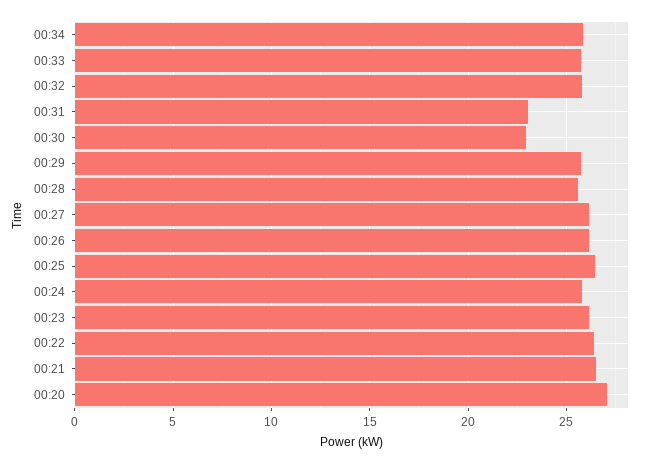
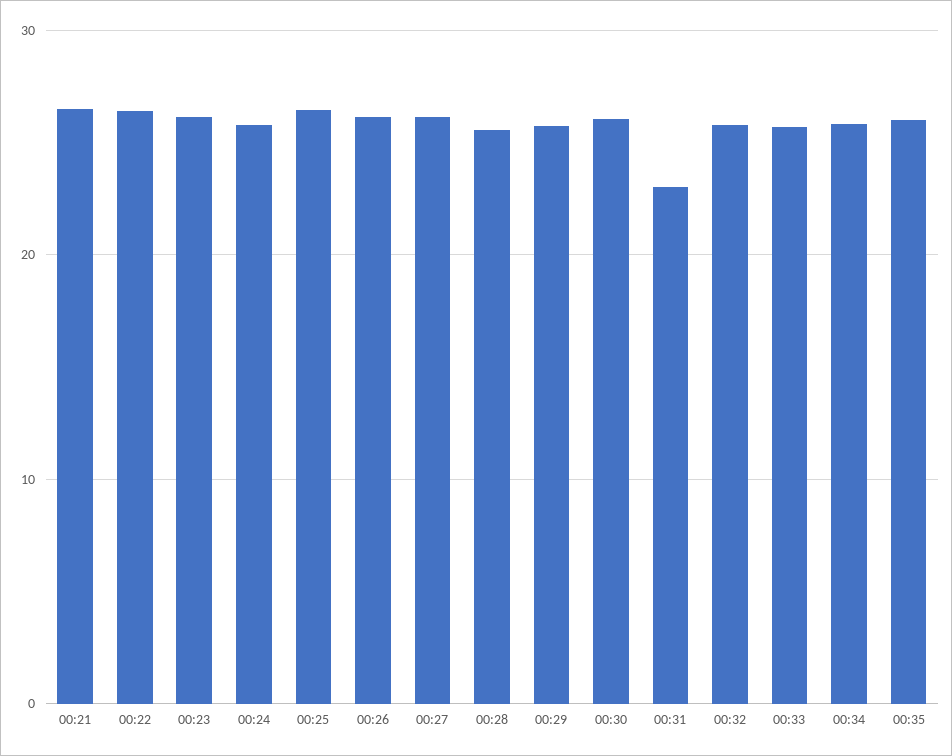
00:30: 23 -> 26
00:20: 27 -> none
00:35: none -> 26

